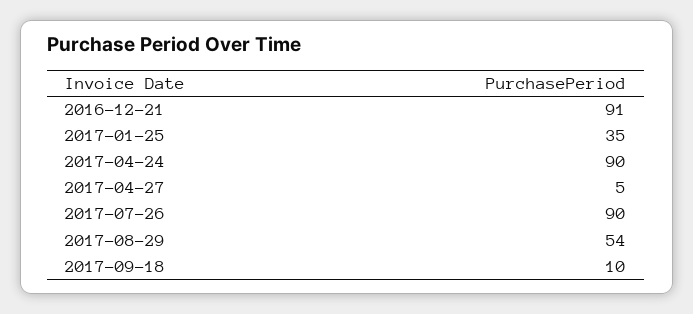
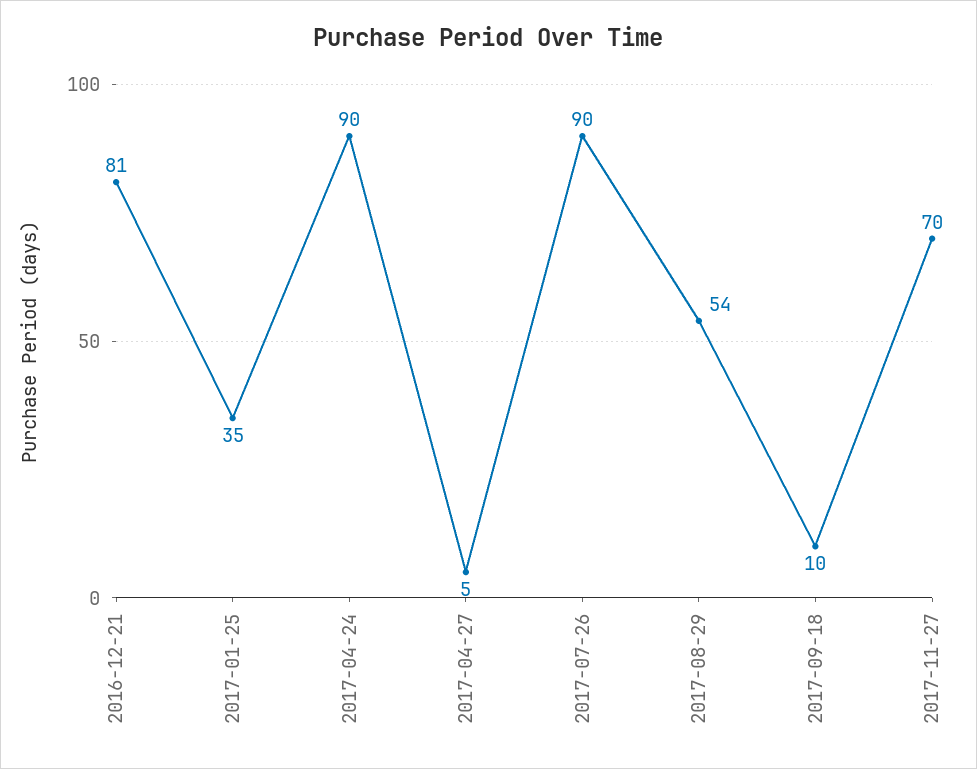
2016-12-21: 91 -> 81
2017-11-27: none -> 70

